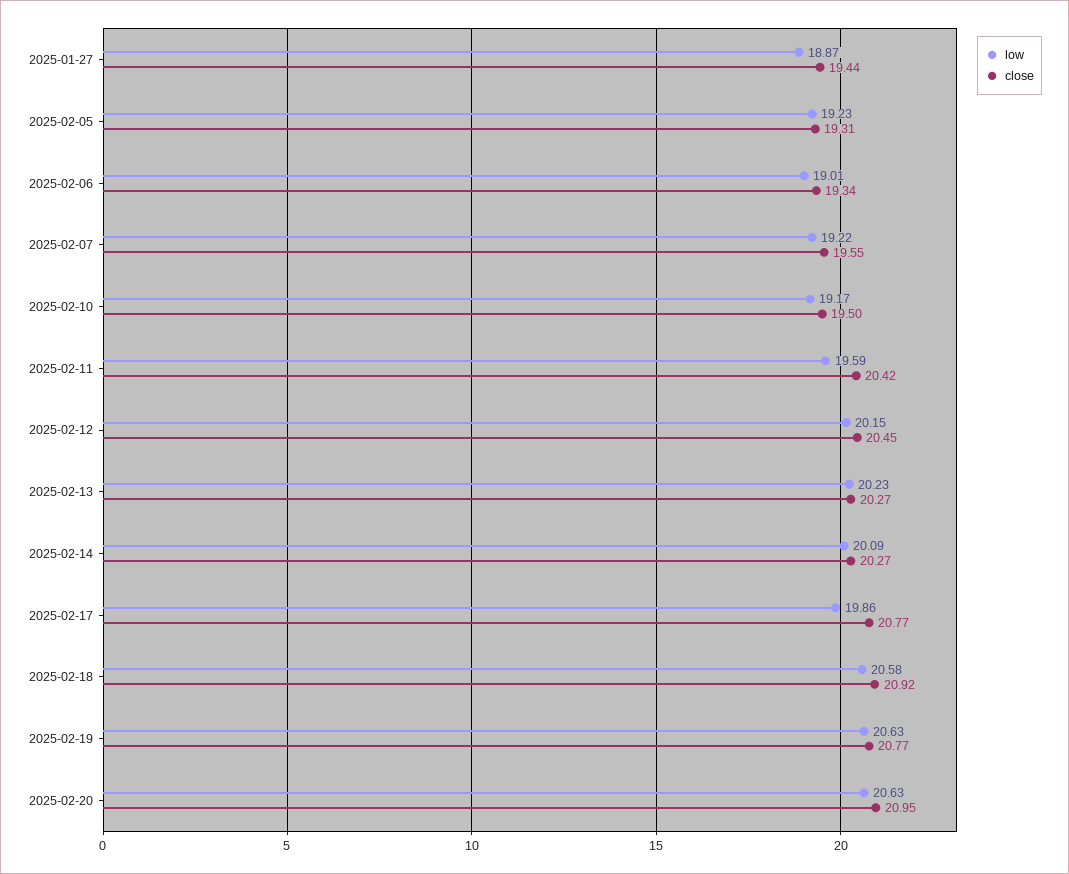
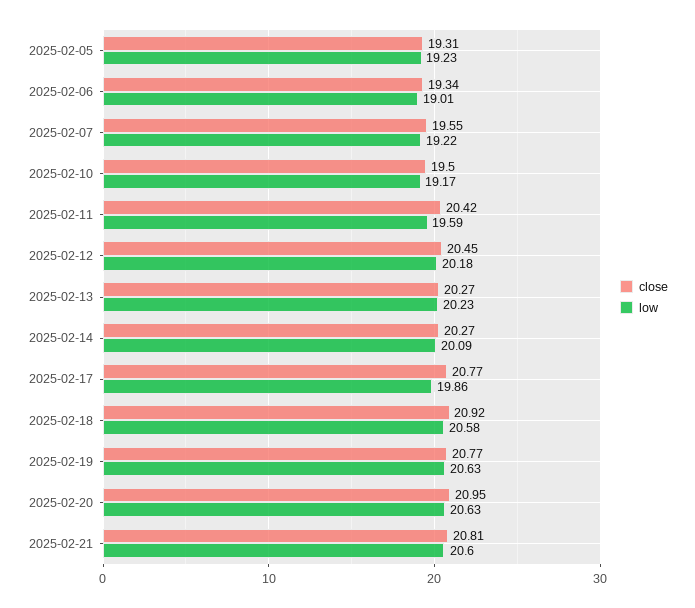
low, 2025-01-27: 18.87 -> none
close, 2025-01-27: 19.44 -> none
low, 2025-02-12: 20.15 -> 20.18
close, 2025-02-21: none -> 20.81
low, 2025-02-21: none -> 20.6

